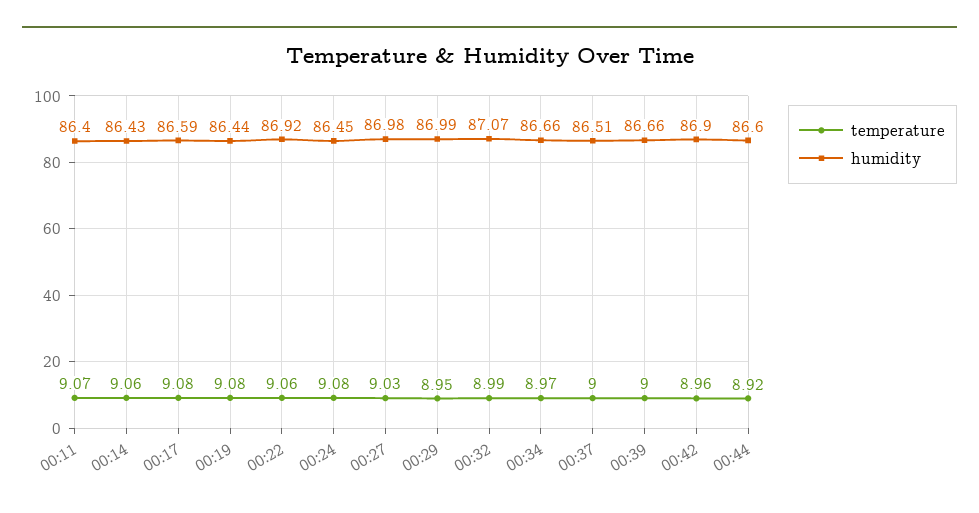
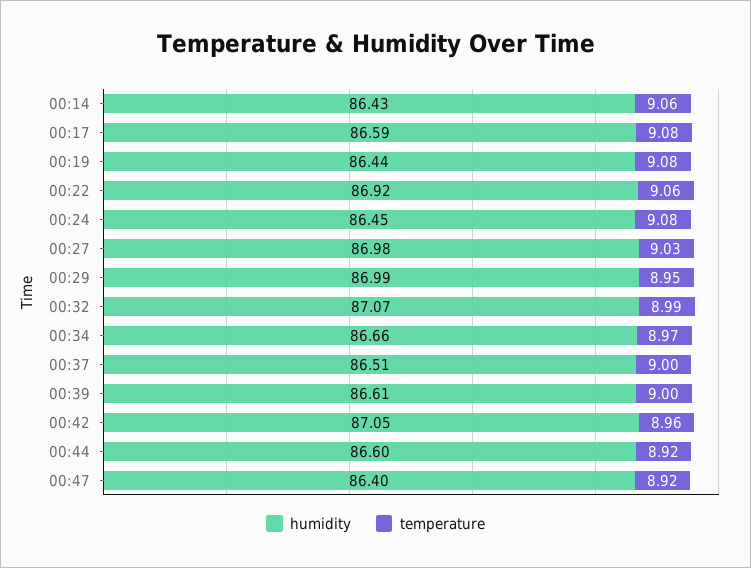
temperature, 00:11: 9.07 -> none
humidity, 00:11: 86.4 -> none
humidity, 00:39: 86.66 -> 86.61
humidity, 00:42: 86.9 -> 87.05
humidity, 00:47: none -> 86.4
temperature, 00:47: none -> 8.92

